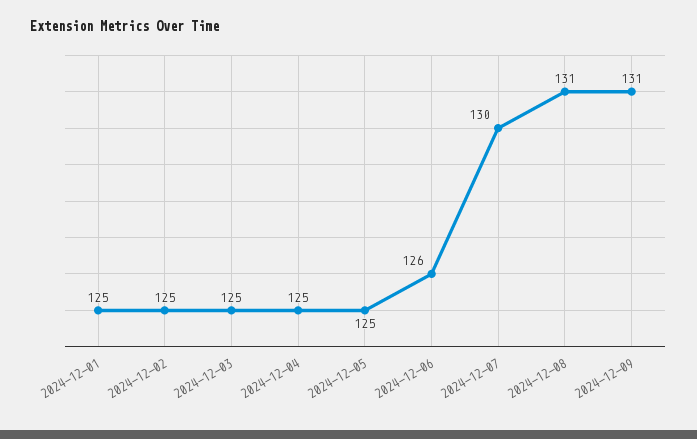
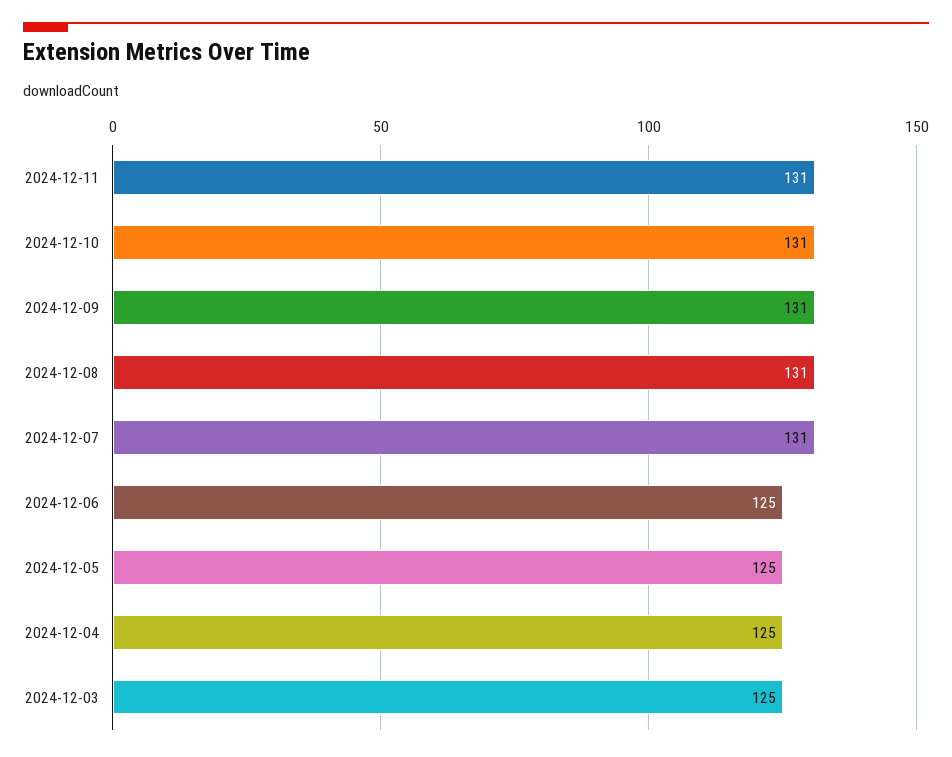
2024-12-01: 125 -> none
2024-12-02: 125 -> none
2024-12-06: 126 -> 125
2024-12-07: 130 -> 131
2024-12-11: none -> 131
2024-12-10: none -> 131

